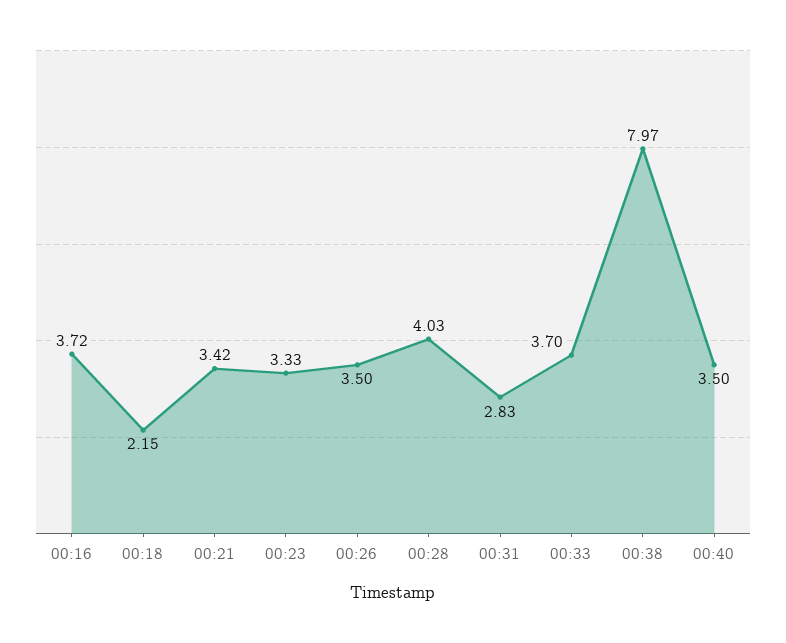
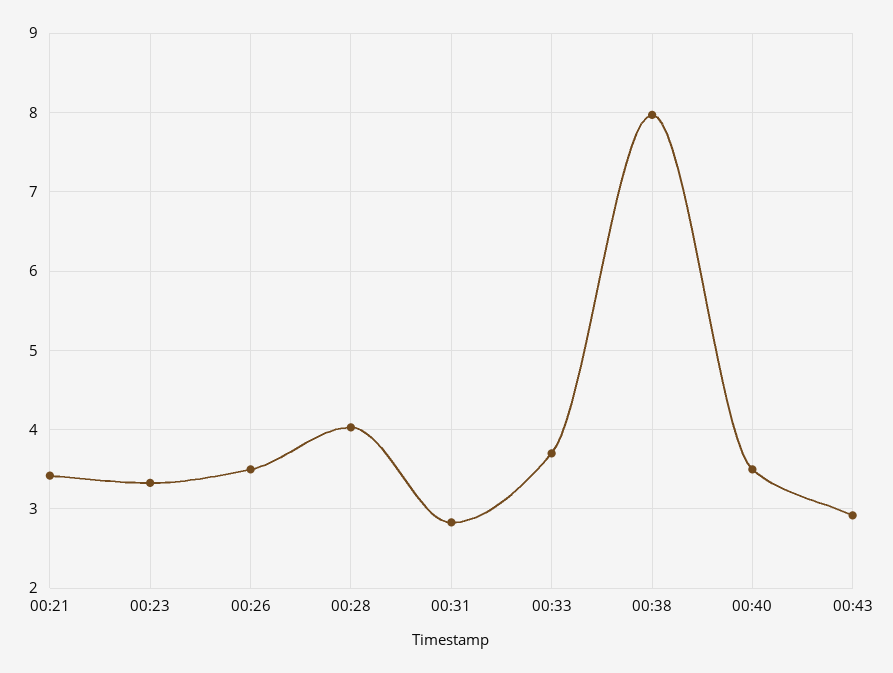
00:16: 3.72 -> none
00:18: 2.15 -> none
00:43: none -> 2.9

